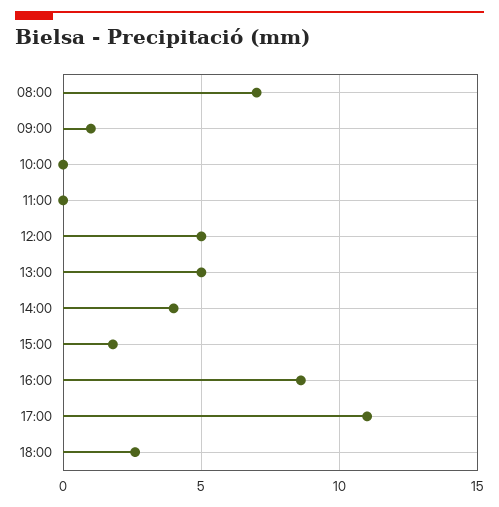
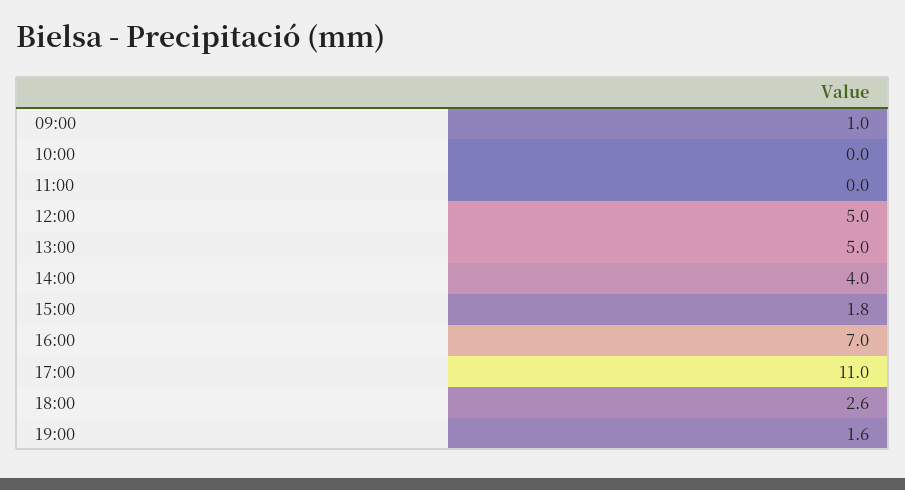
08:00: 7 -> none
16:00: 8.5 -> 7
19:00: none -> 1.6

